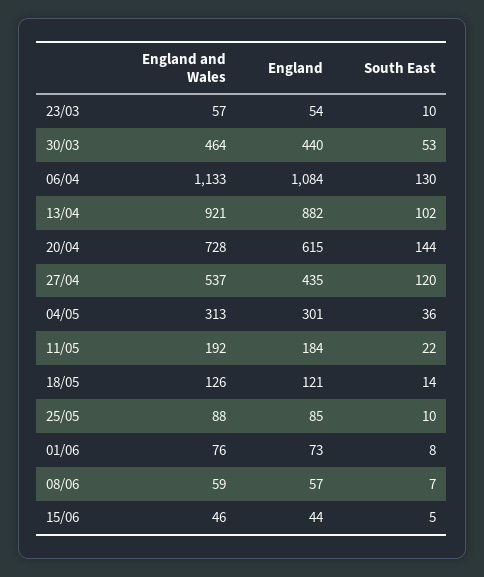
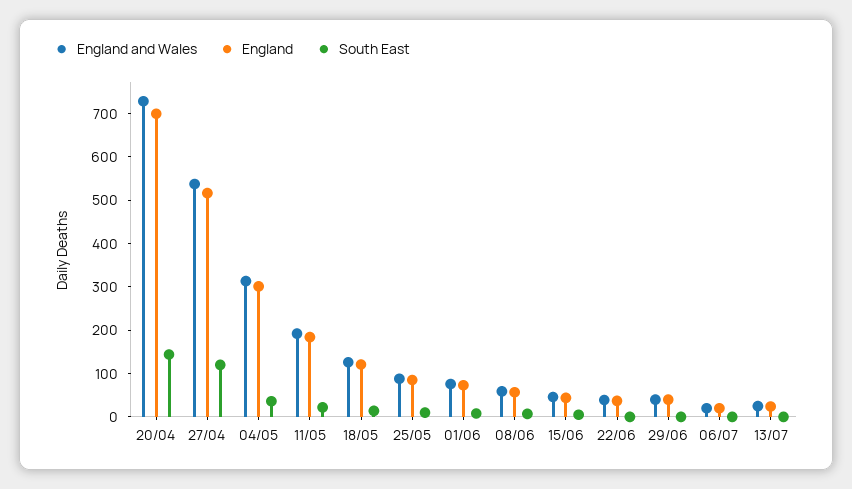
England and Wales, 23/03: 57 -> none
England, 23/03: 54 -> none
South East, 23/03: 10 -> none
England and Wales, 30/03: 464 -> none
England, 30/03: 440 -> none
South East, 30/03: 53 -> none
England and Wales, 06/04: 1133 -> none
England, 06/04: 1084 -> none
South East, 06/04: 130 -> none
England and Wales, 13/04: 921 -> none
England, 13/04: 882 -> none
South East, 13/04: 102 -> none
England, 20/04: 615 -> 700
England, 27/04: 435 -> 520
England and Wales, 22/06: none -> 40
England, 22/06: none -> 40
South East, 22/06: none -> 0
England and Wales, 29/06: none -> 40
England, 29/06: none -> 40
South East, 29/06: none -> 0
England and Wales, 06/07: none -> 20
England, 06/07: none -> 20
South East, 06/07: none -> 0
England and Wales, 13/07: none -> 20
England, 13/07: none -> 20
South East, 13/07: none -> 0

